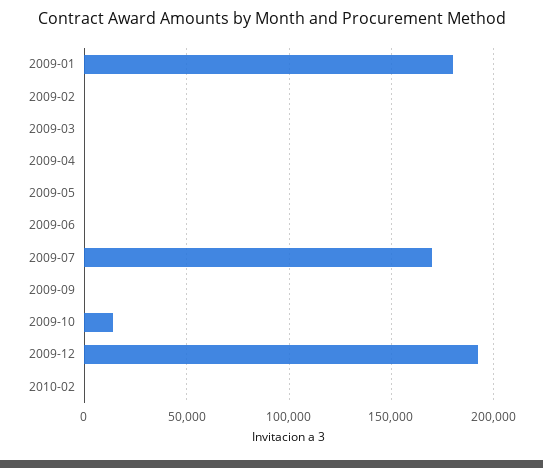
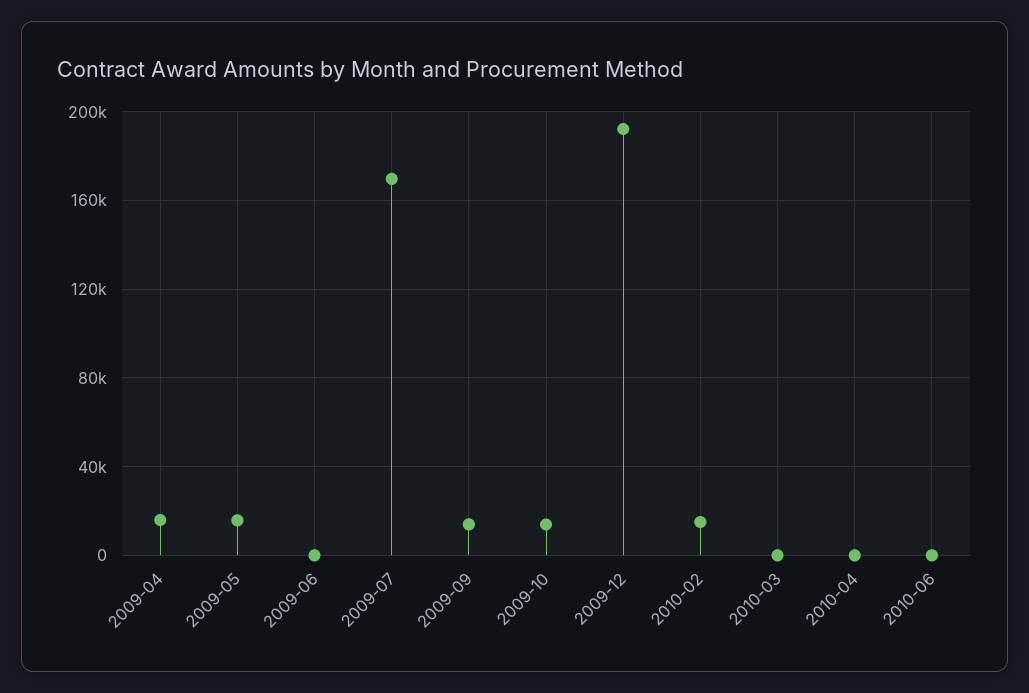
2009-01: 180000 -> none
2009-02: 0 -> none
2009-03: 0 -> none
2009-04: 0 -> 15000
2009-05: 0 -> 15000
2009-09: 0 -> 15000
2010-02: 0 -> 15000
2010-03: none -> 0
2010-04: none -> 0
2010-06: none -> 0

